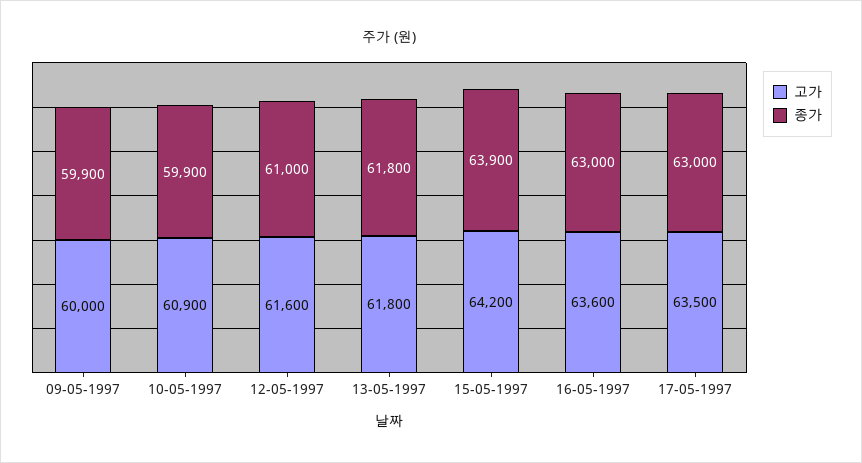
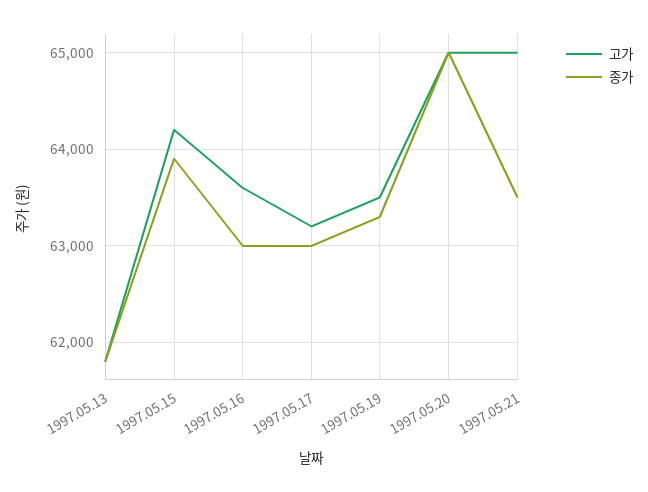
고가, 09-05-1997: 60000 -> none
종가, 09-05-1997: 59900 -> none
고가, 10-05-1997: 60900 -> none
종가, 10-05-1997: 59900 -> none
고가, 12-05-1997: 61600 -> none
종가, 12-05-1997: 61000 -> none
고가, 17-05-1997: 63500 -> 63200
고가, 1997.05.19: none -> 63500
종가, 1997.05.19: none -> 63300
고가, 1997.05.20: none -> 65000
종가, 1997.05.20: none -> 65000
고가, 1997.05.21: none -> 65000
종가, 1997.05.21: none -> 63500

